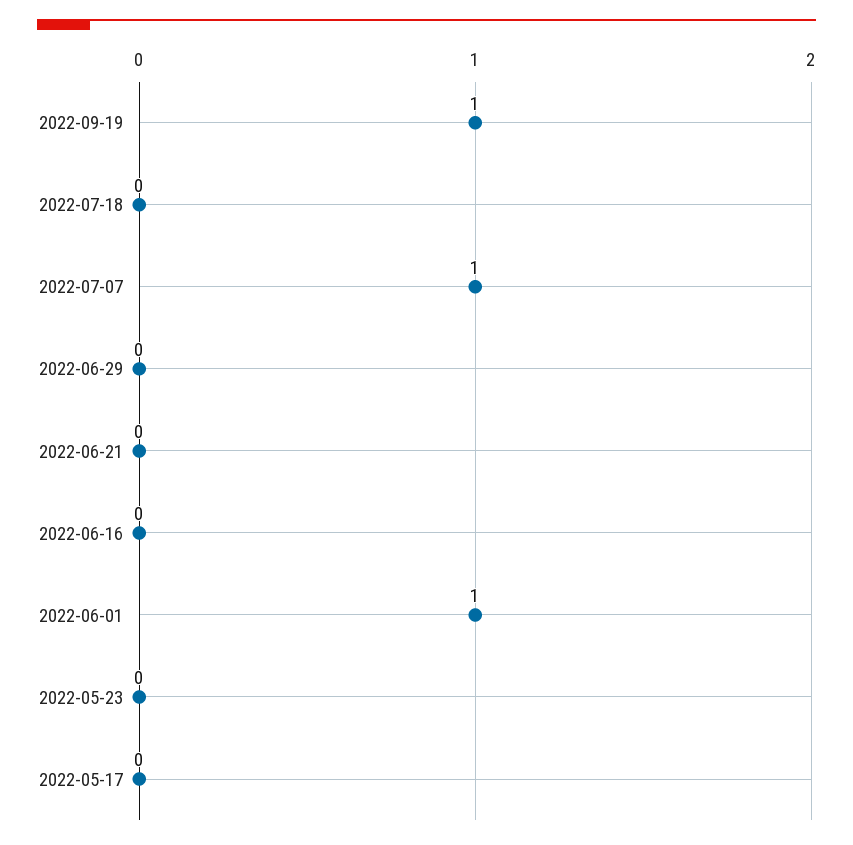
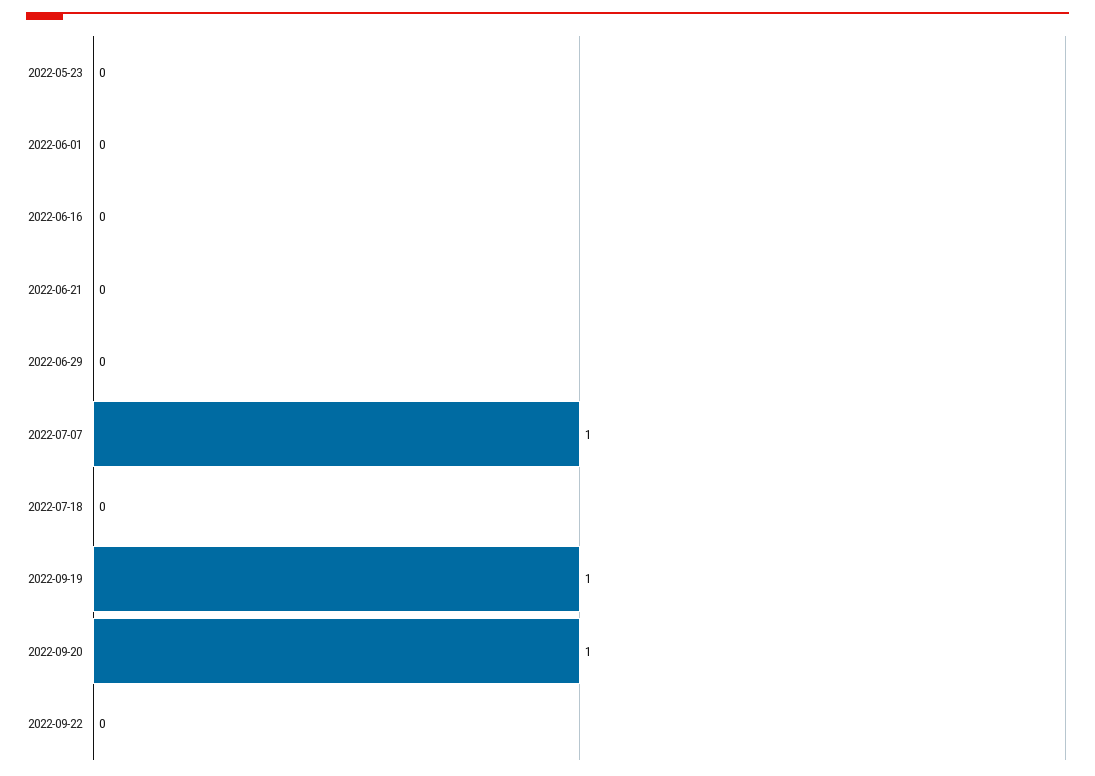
2022-06-01: 1 -> 0
2022-05-17: 0 -> none
2022-09-20: none -> 1
2022-09-22: none -> 0

